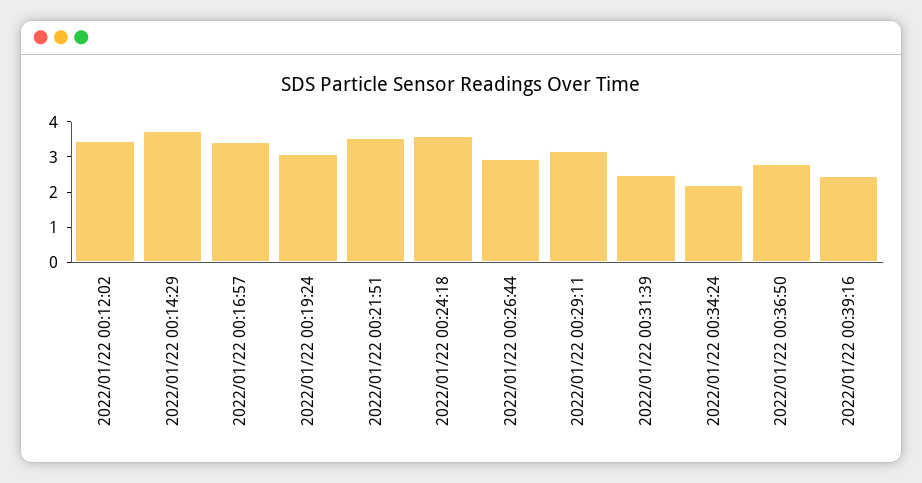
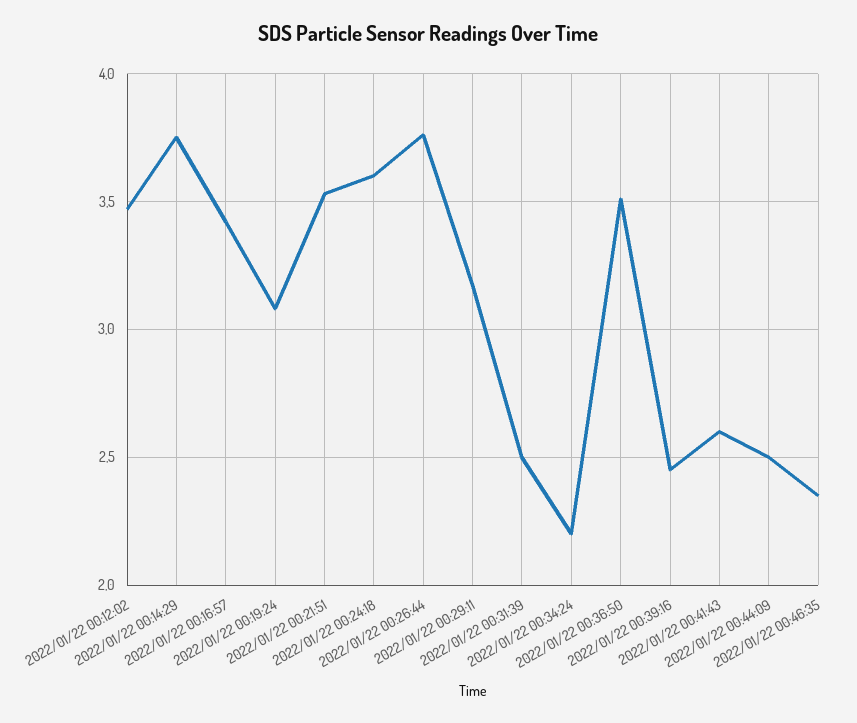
2022/01/22 00:26:44: 3 -> 3.75
2022/01/22 00:36:50: 2.75 -> 3.5
2022/01/22 00:41:43: none -> 2.6
2022/01/22 00:44:09: none -> 2.5
2022/01/22 00:46:35: none -> 2.35

